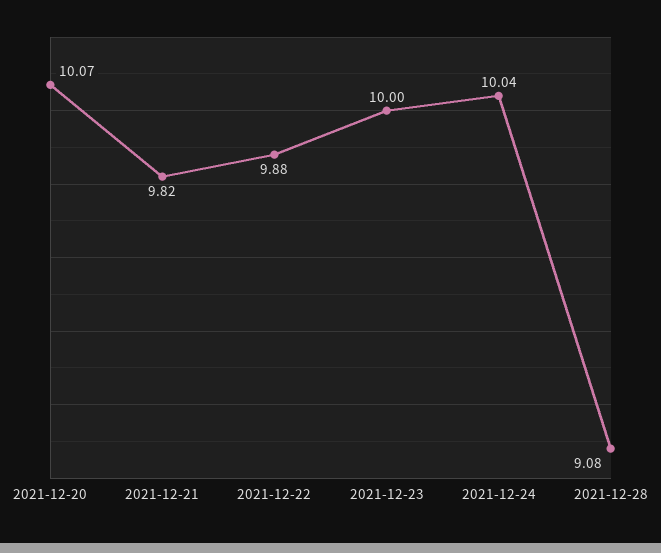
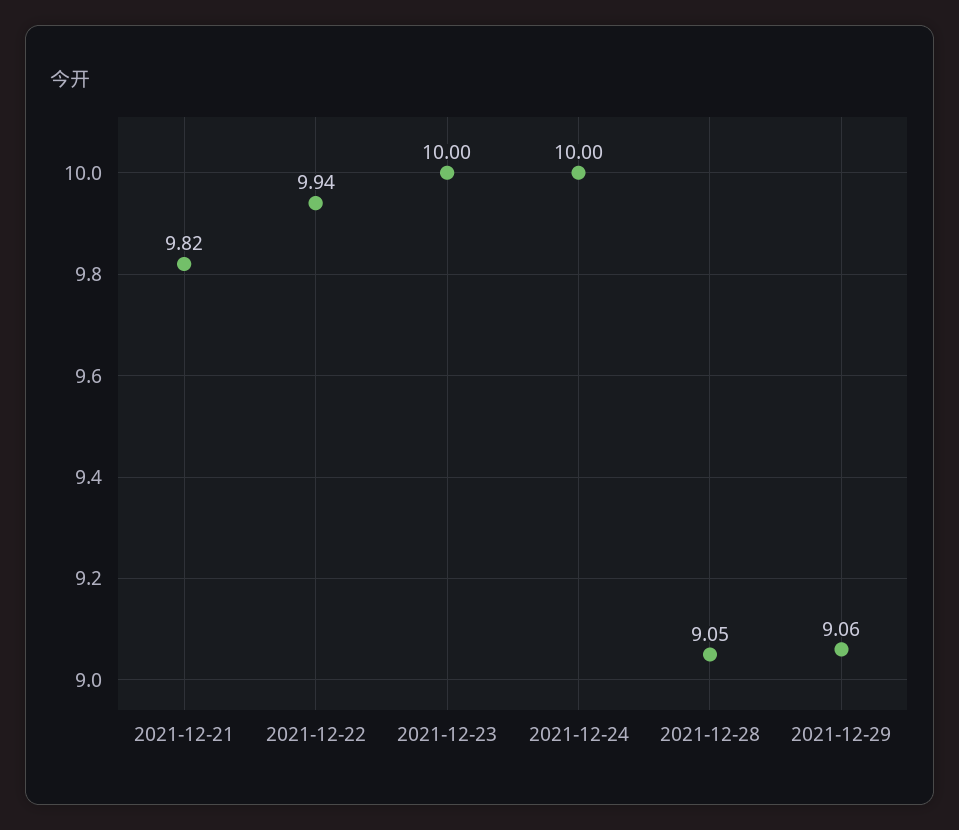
2021-12-20: 10.07 -> none
2021-12-22: 9.88 -> 9.94
2021-12-24: 10.04 -> 10
2021-12-28: 9.08 -> 9.05
2021-12-29: none -> 9.06

